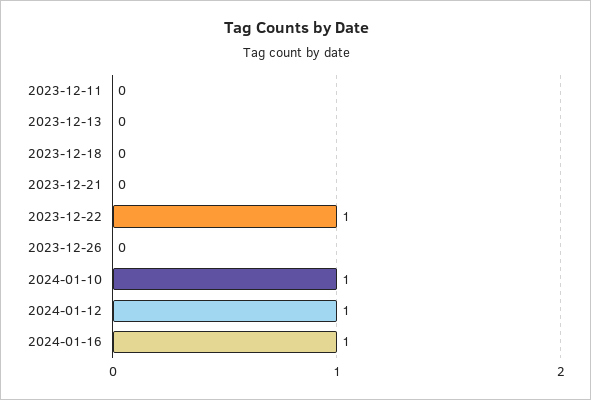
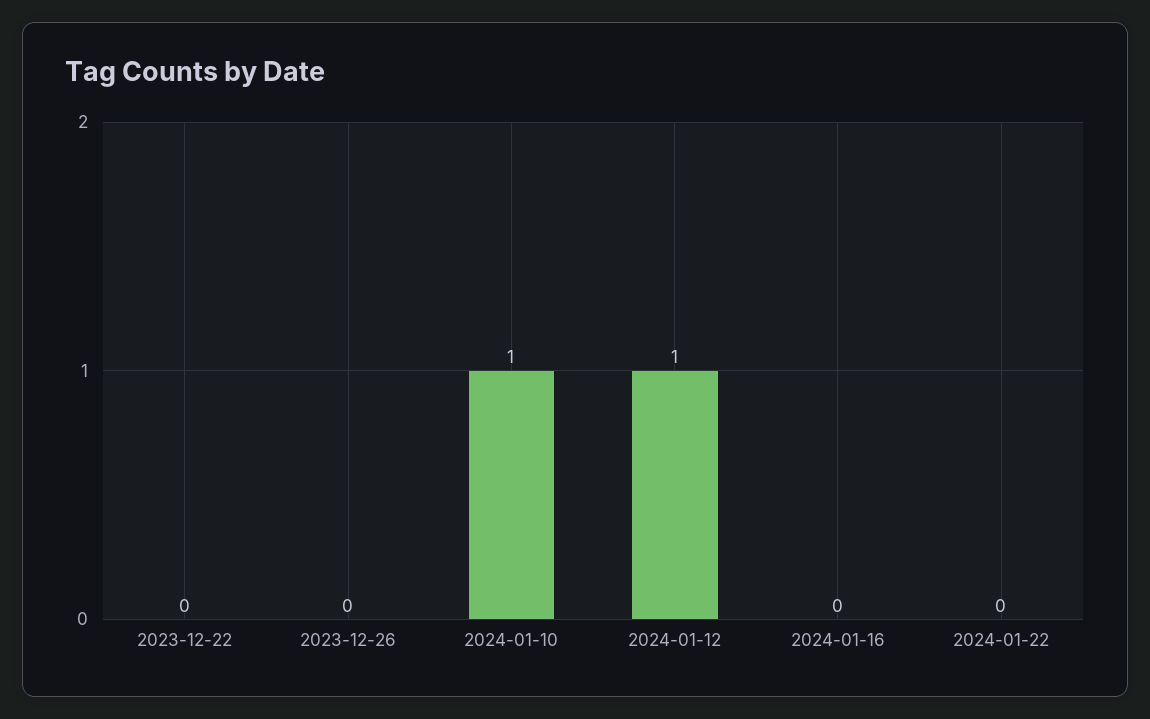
2023-12-11: 0 -> none
2023-12-13: 0 -> none
2023-12-18: 0 -> none
2023-12-21: 0 -> none
2023-12-22: 1 -> 0
2024-01-16: 1 -> 0
2024-01-22: none -> 0

